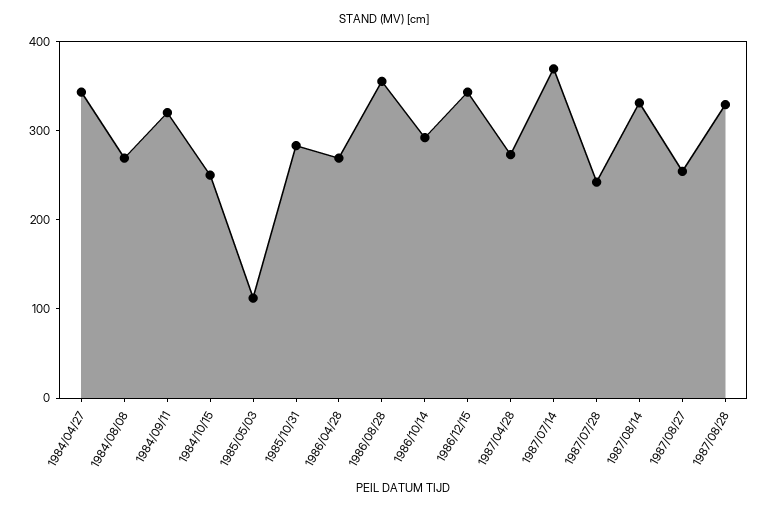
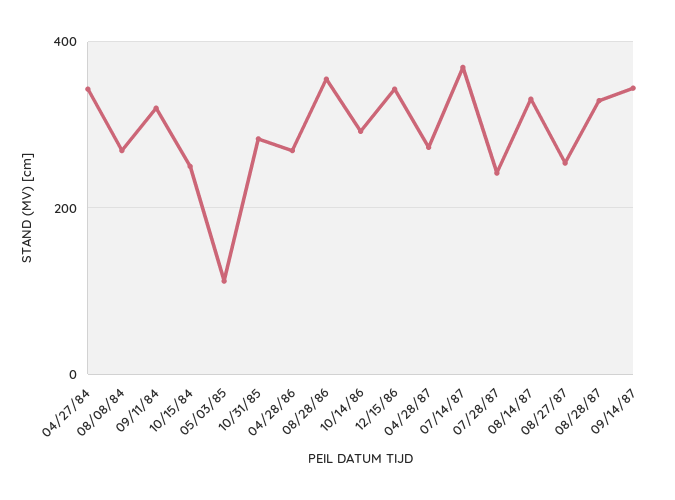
09/14/87: none -> 340

